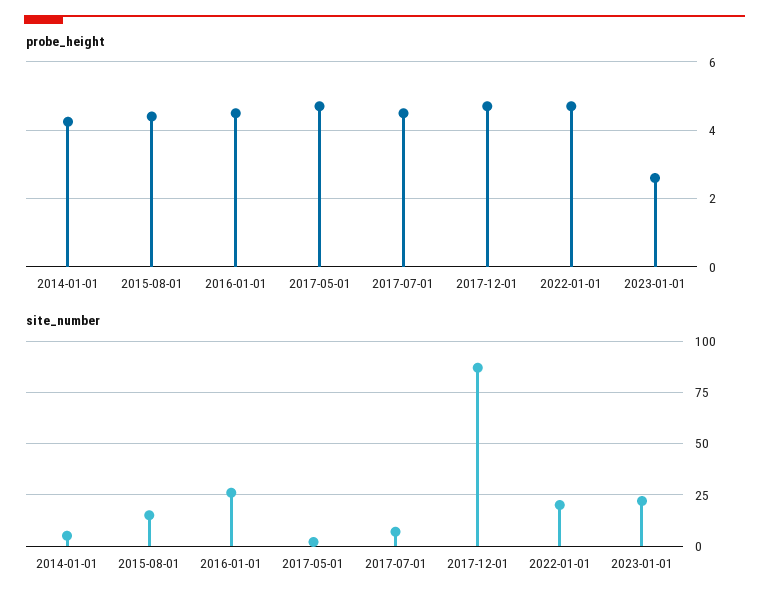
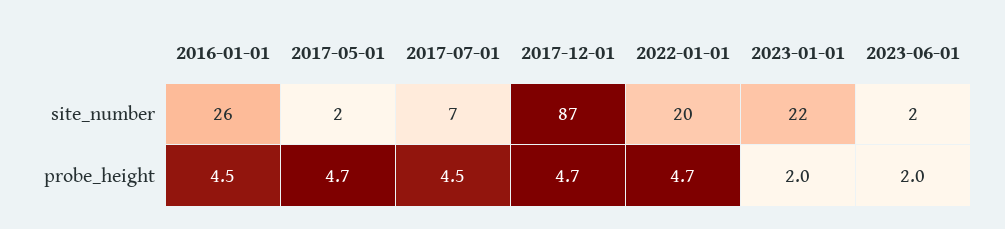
probe_height, 2014-01-01: 4.2 -> none
probe_height, 2015-08-01: 4.4 -> none
probe_height, 2023-01-01: 2.6 -> 2
site_number, 2014-01-01: 5 -> none
site_number, 2015-08-01: 15 -> none
site_number, 2023-06-01: none -> 2
probe_height, 2023-06-01: none -> 2

